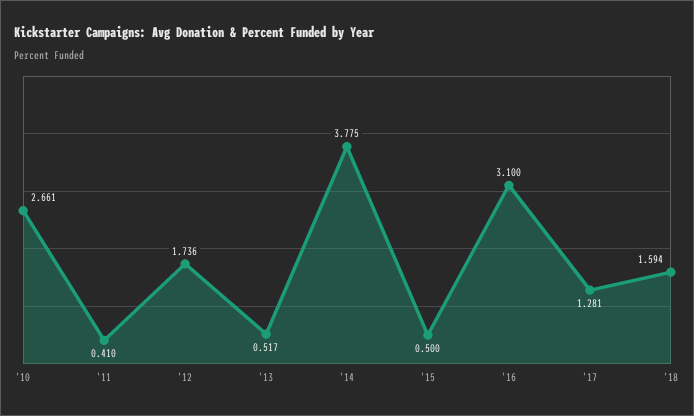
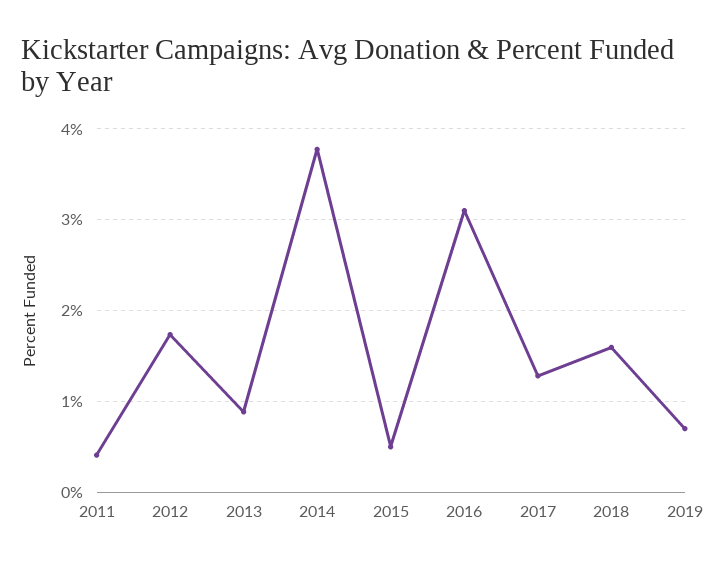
'10: 2.661 -> none
'13: 0.517 -> 0.9
2019: none -> 0.7

